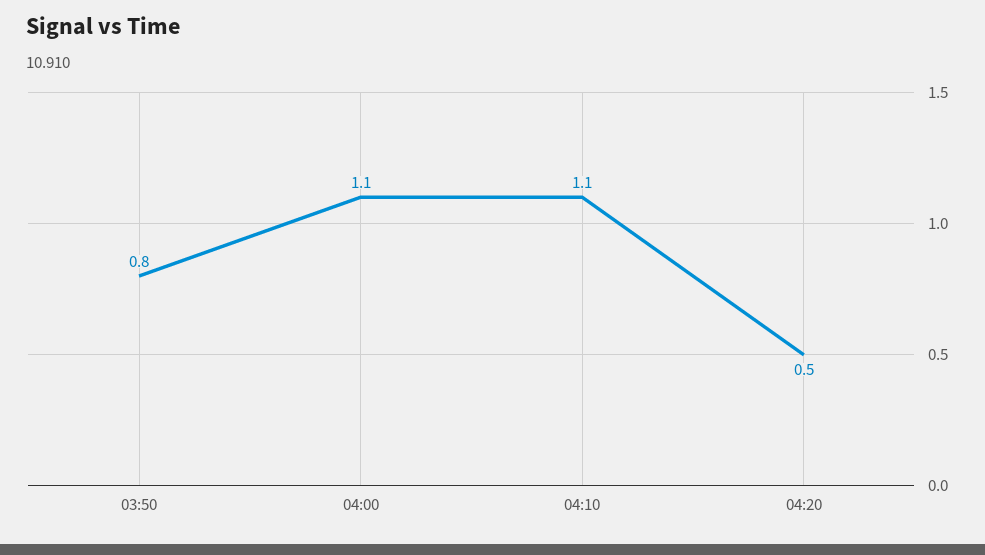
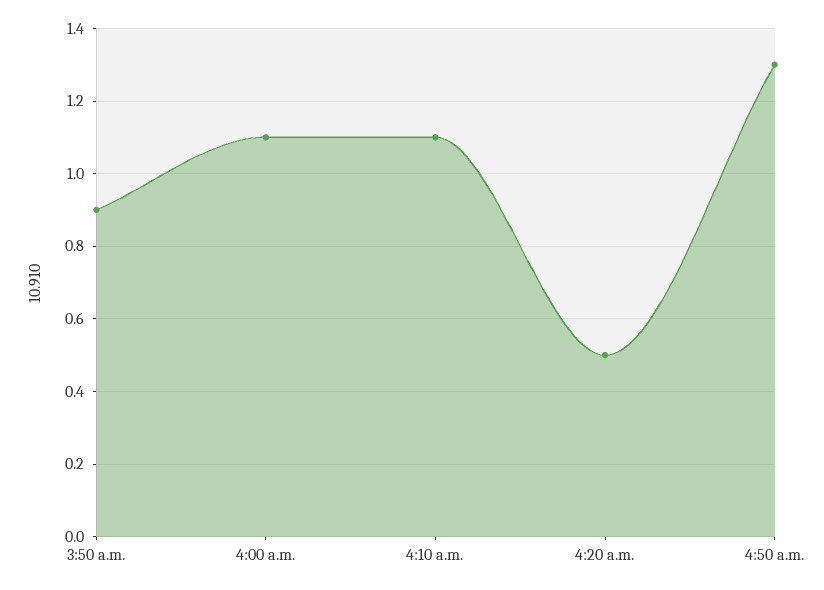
03:50: 0.8 -> 0.9
4:50 a.m.: none -> 1.3

